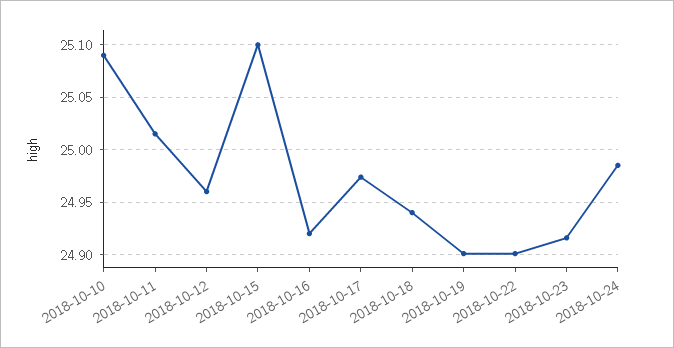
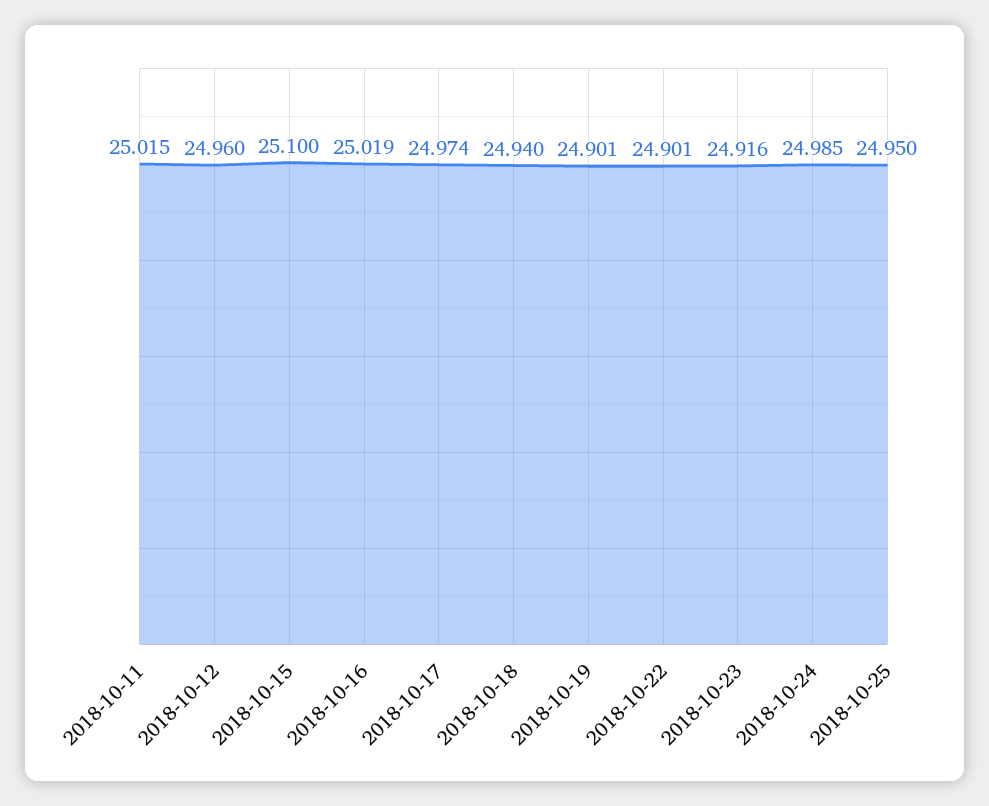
2018-10-10: 25.09 -> none
2018-10-16: 24.92 -> 25.019
2018-10-25: none -> 24.95

